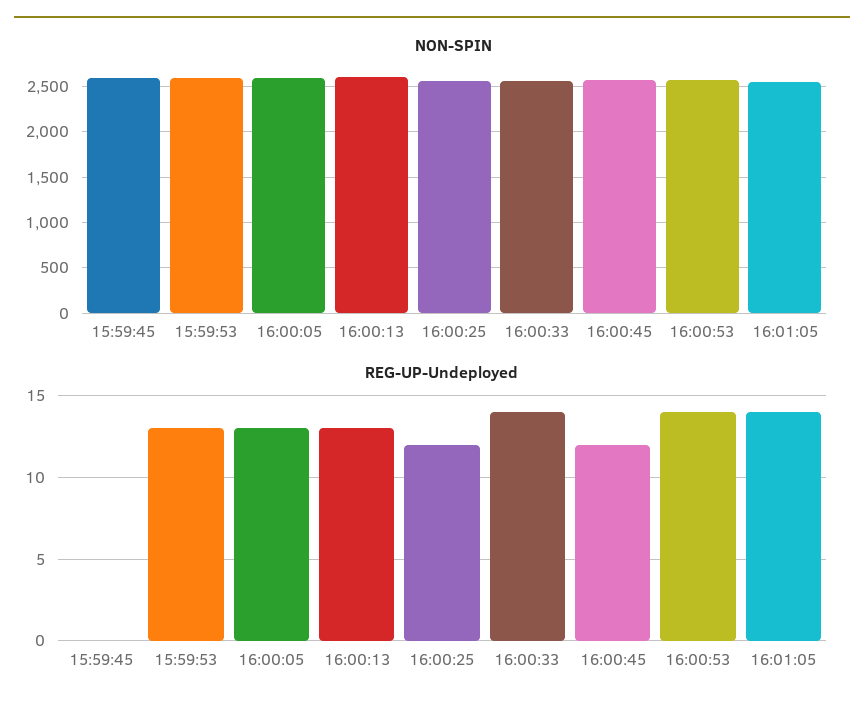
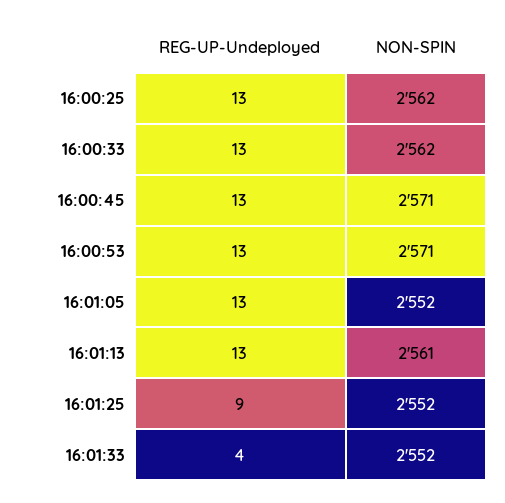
NON-SPIN, 15:59:45: 2600 -> none
NON-SPIN, 15:59:53: 2600 -> none
NON-SPIN, 16:00:05: 2600 -> none
NON-SPIN, 16:00:13: 2600 -> none
REG-UP-Undeployed, 15:59:45: 0 -> none
REG-UP-Undeployed, 15:59:53: 13 -> none
REG-UP-Undeployed, 16:00:05: 13 -> none
REG-UP-Undeployed, 16:00:13: 13 -> none
REG-UP-Undeployed, 16:00:25: 12 -> 13
REG-UP-Undeployed, 16:00:33: 14 -> 13
REG-UP-Undeployed, 16:00:45: 12 -> 13
REG-UP-Undeployed, 16:00:53: 14 -> 13
REG-UP-Undeployed, 16:01:05: 14 -> 13
REG-UP-Undeployed, 16:01:13: none -> 13
NON-SPIN, 16:01:13: none -> 2561
REG-UP-Undeployed, 16:01:25: none -> 9
NON-SPIN, 16:01:25: none -> 2552
REG-UP-Undeployed, 16:01:33: none -> 4
NON-SPIN, 16:01:33: none -> 2552

